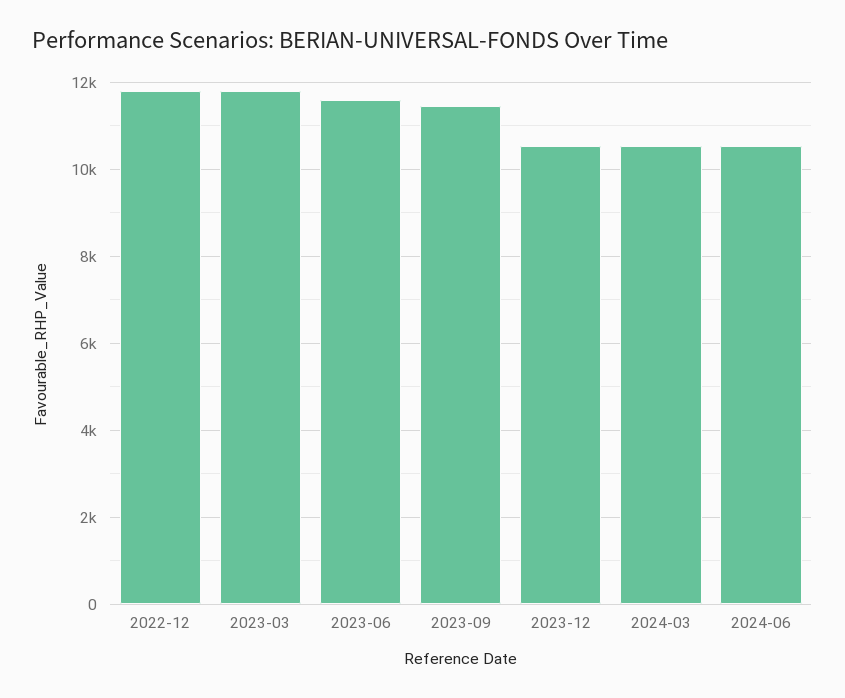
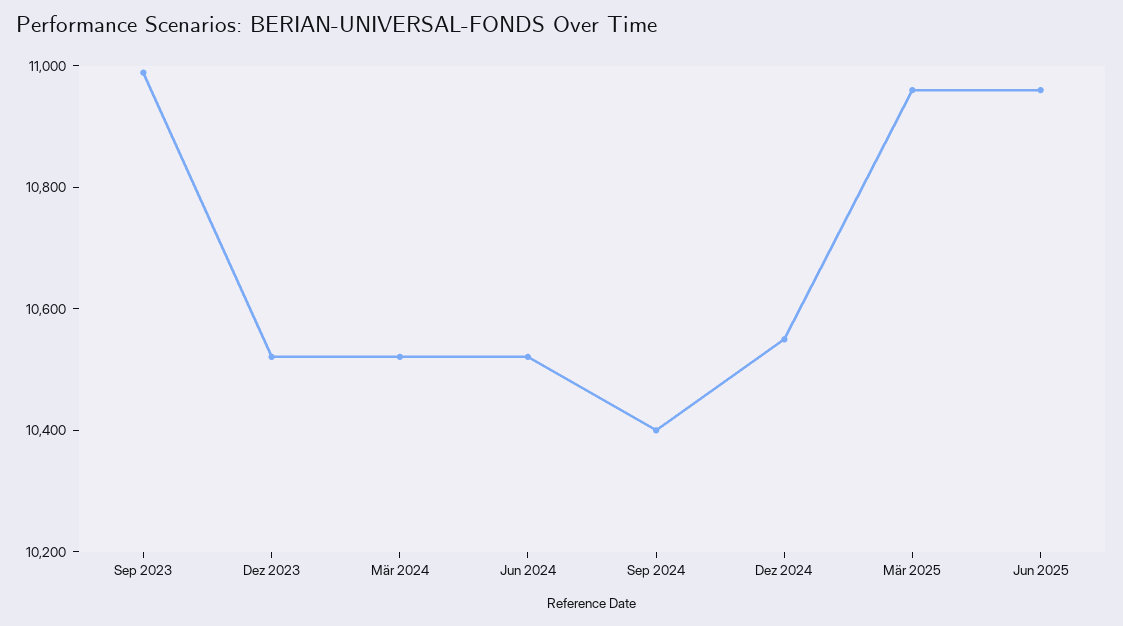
2022-12: 11800 -> none
2023-03: 11800 -> none
2023-06: 11600 -> none
2023-09: 11400 -> 11000
Sep 2024: none -> 10400
Dez 2024: none -> 10550
Mär 2025: none -> 10950
Jun 2025: none -> 10950

